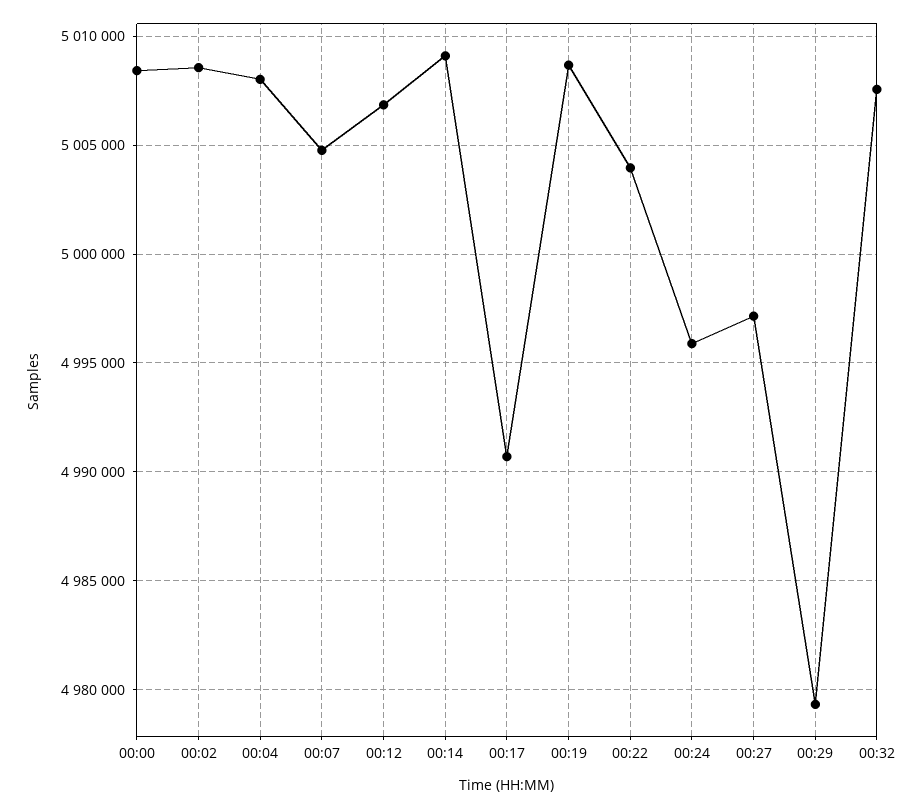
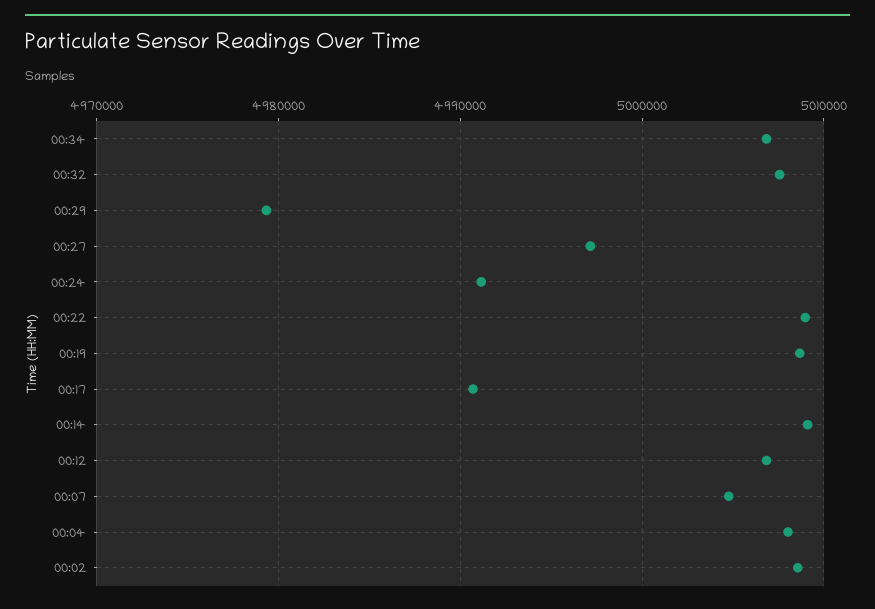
00:00: 5008500 -> none
00:22: 5004000 -> 5009000
00:24: 4996000 -> 4991000
00:34: none -> 5007000

